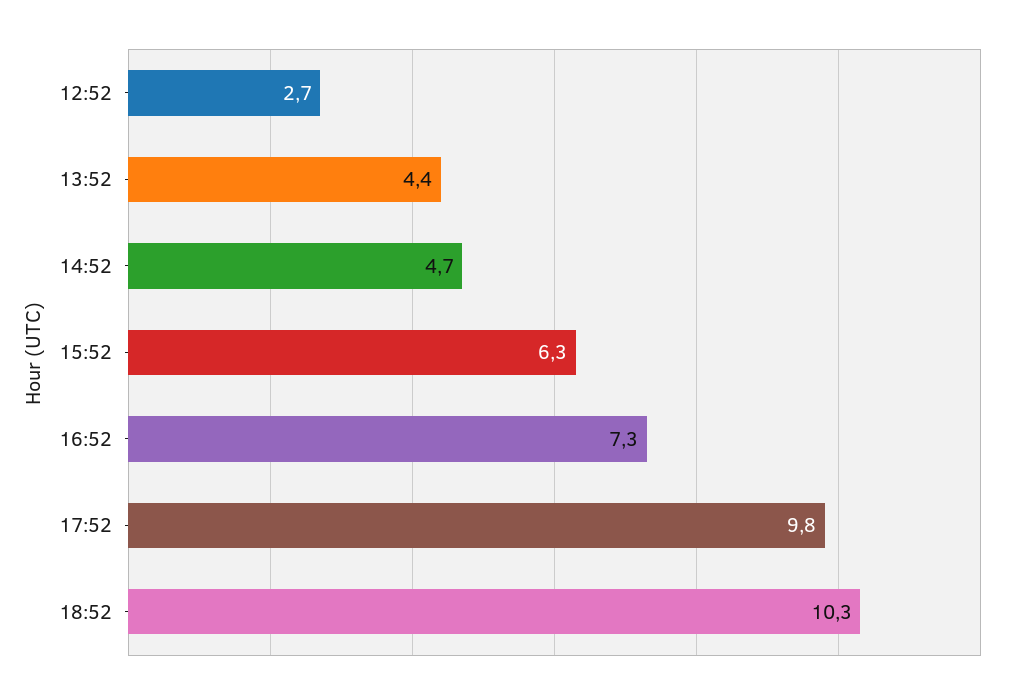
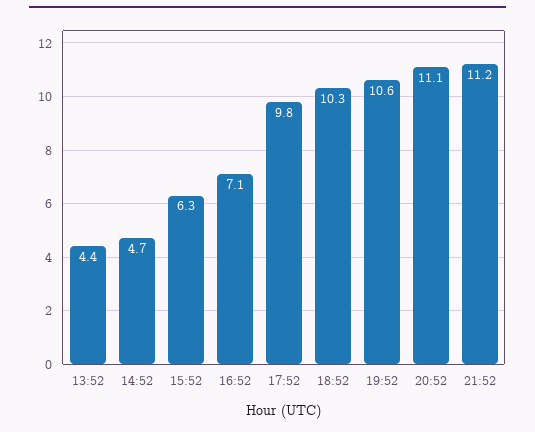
12:52: 2.7 -> none
16:52: 7.3 -> 7.1
19:52: none -> 10.6
20:52: none -> 11.1
21:52: none -> 11.2

